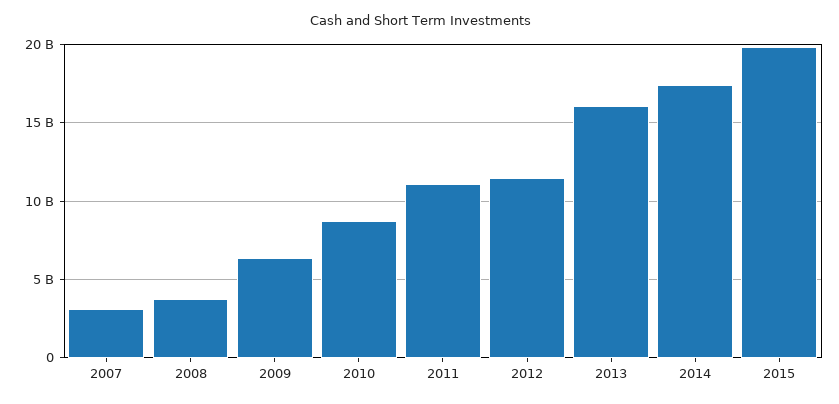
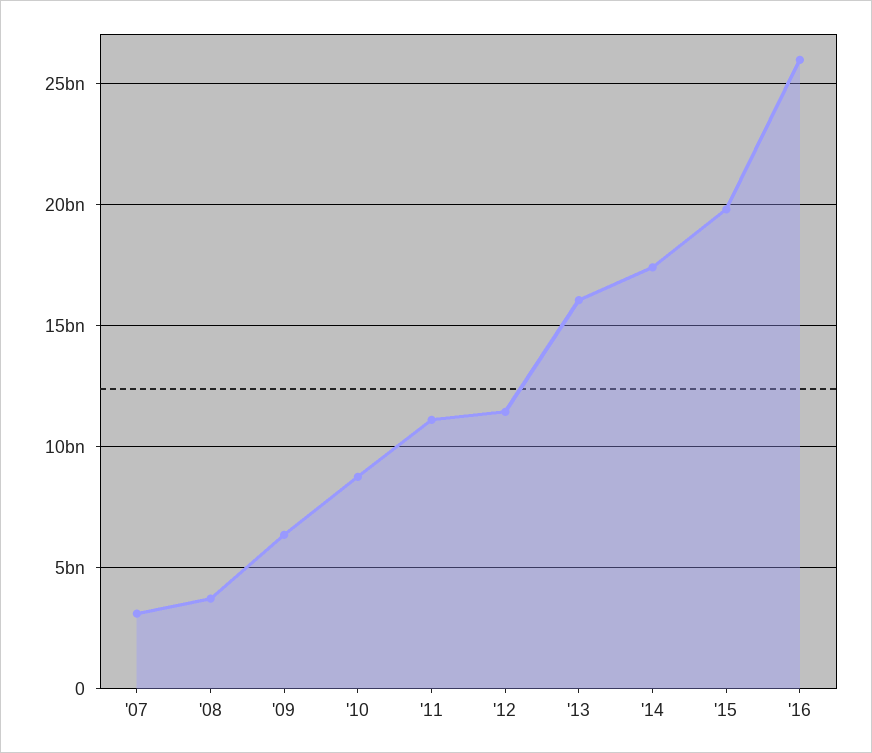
'16: none -> 26000000000

